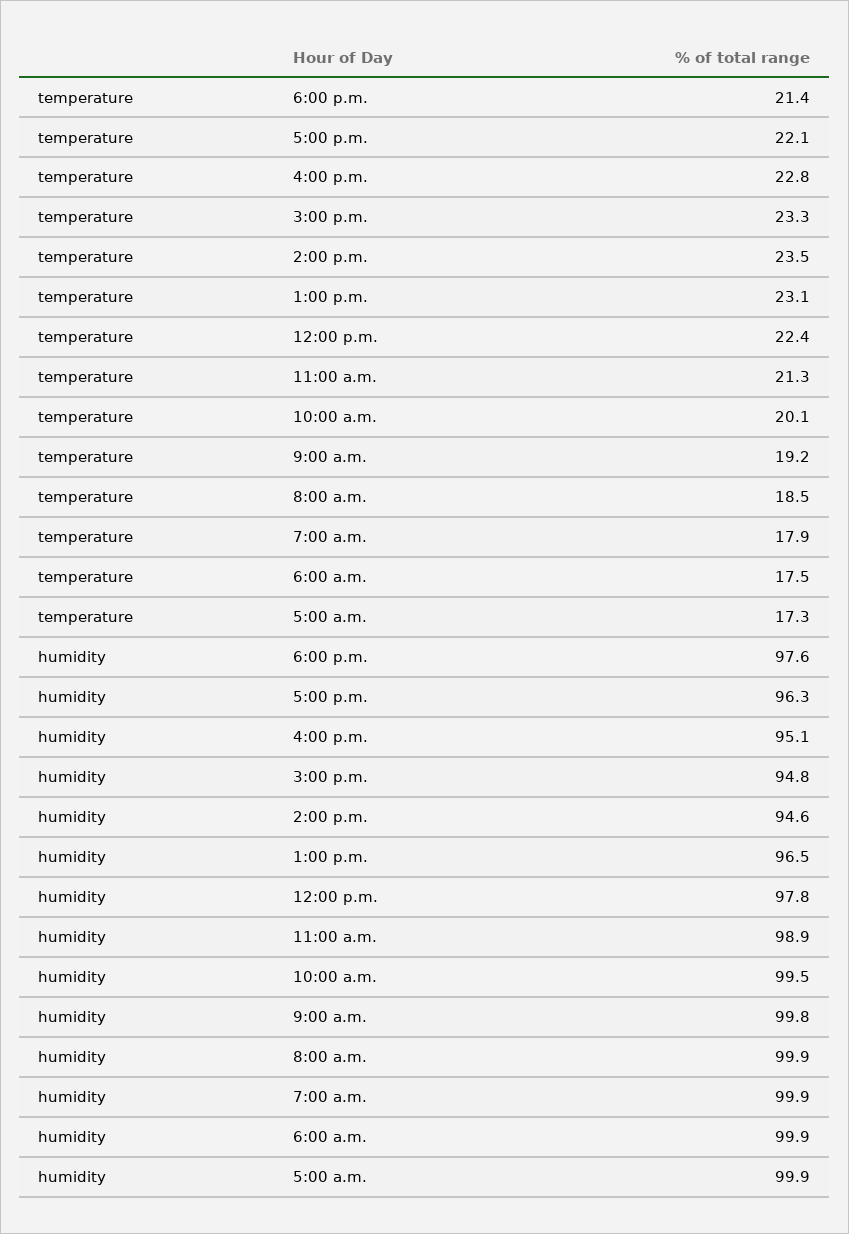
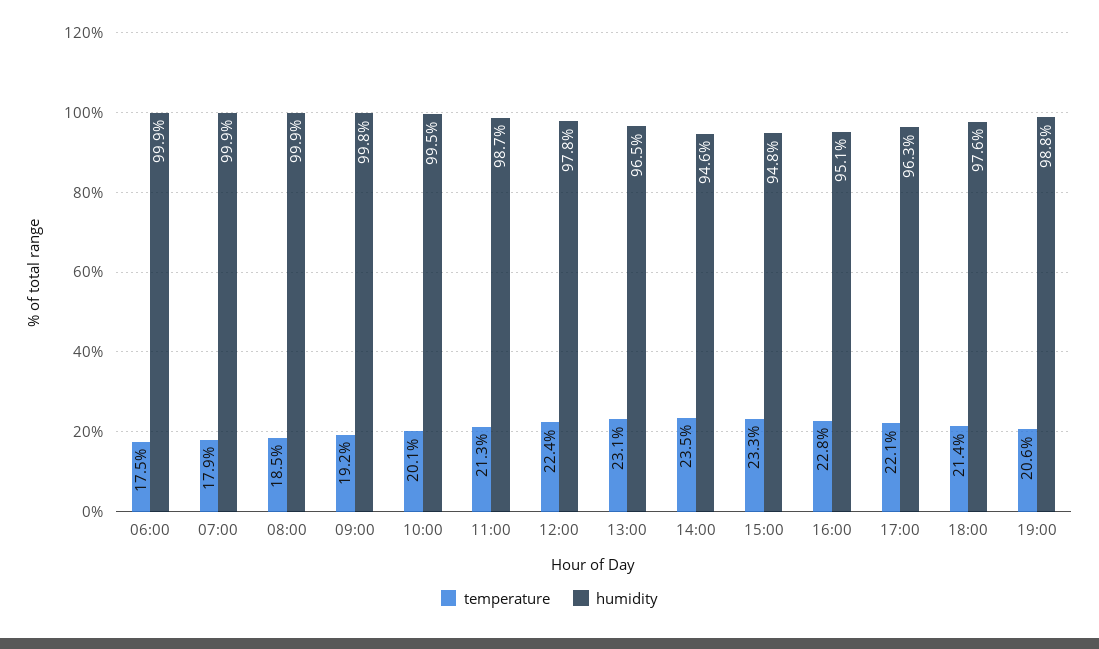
temperature, 5:00 a.m.: 17.3 -> none
humidity, 11:00 a.m.: 98.9 -> 98.7
humidity, 5:00 a.m.: 99.9 -> none
temperature, 19:00: none -> 20.6
humidity, 19:00: none -> 98.8

